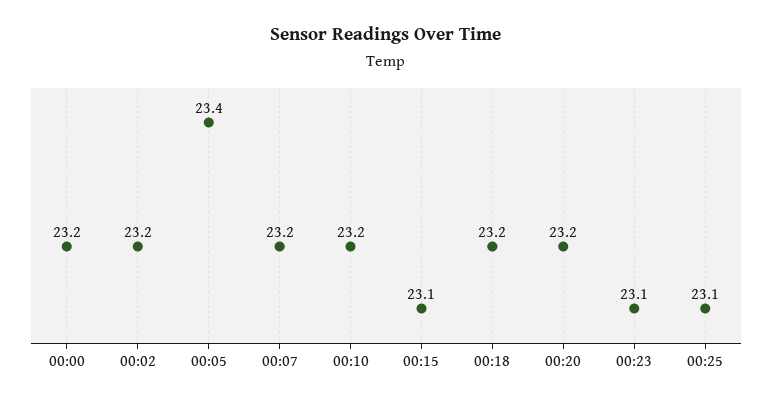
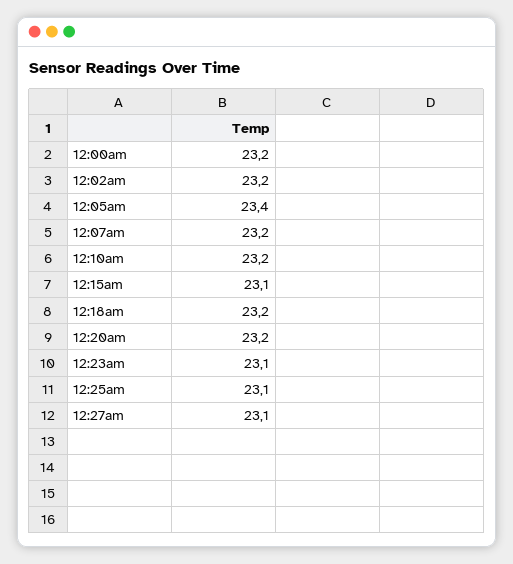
12:27am: none -> 23.1

